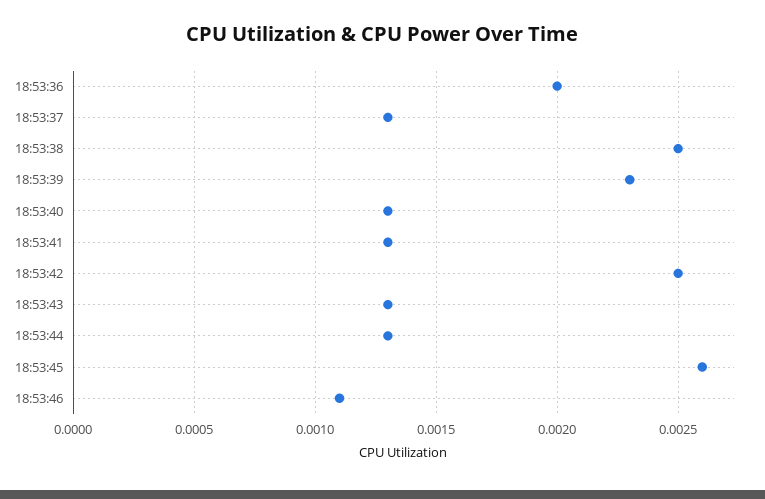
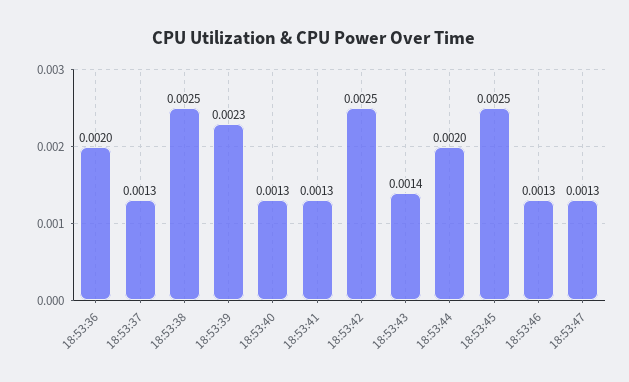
18:53:43: 0.0013 -> 0.0014
18:53:44: 0.0013 -> 0.002
18:53:45: 0.0026 -> 0.0025
18:53:46: 0.0011 -> 0.0013
18:53:47: none -> 0.0013

